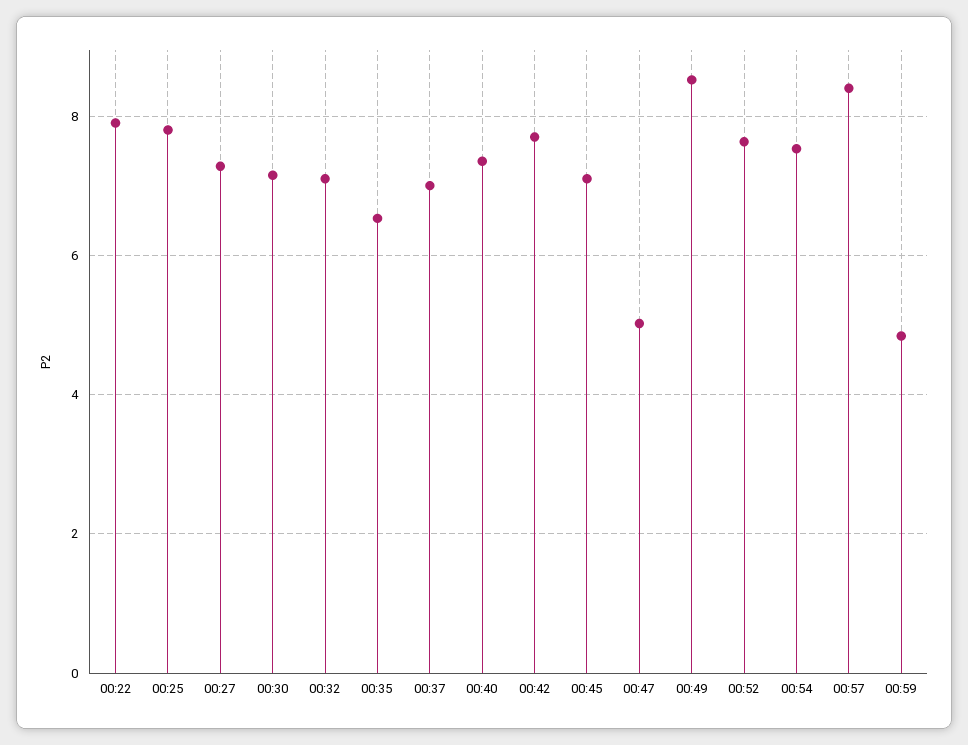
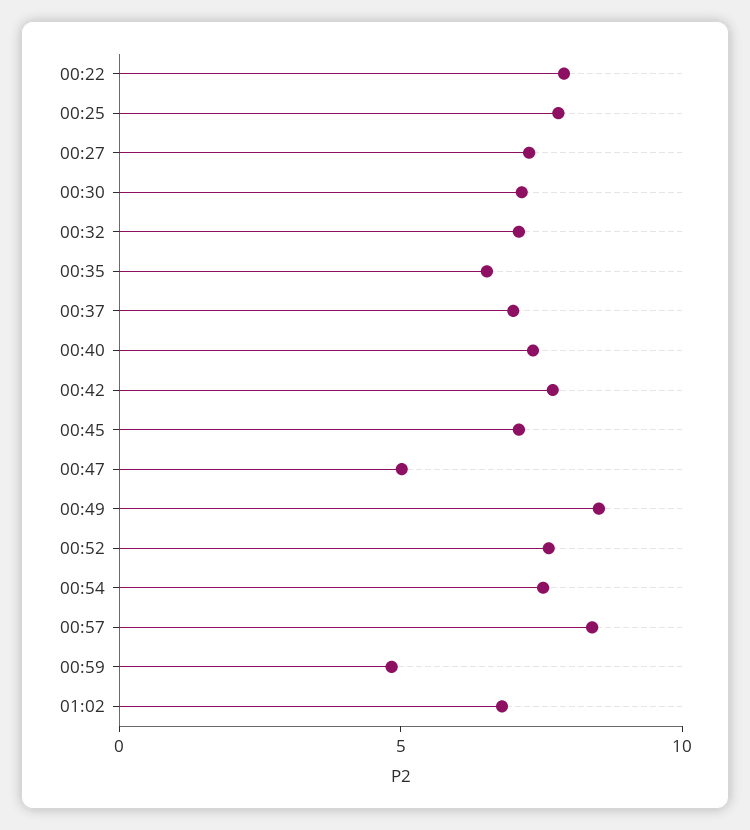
01:02: none -> 7

